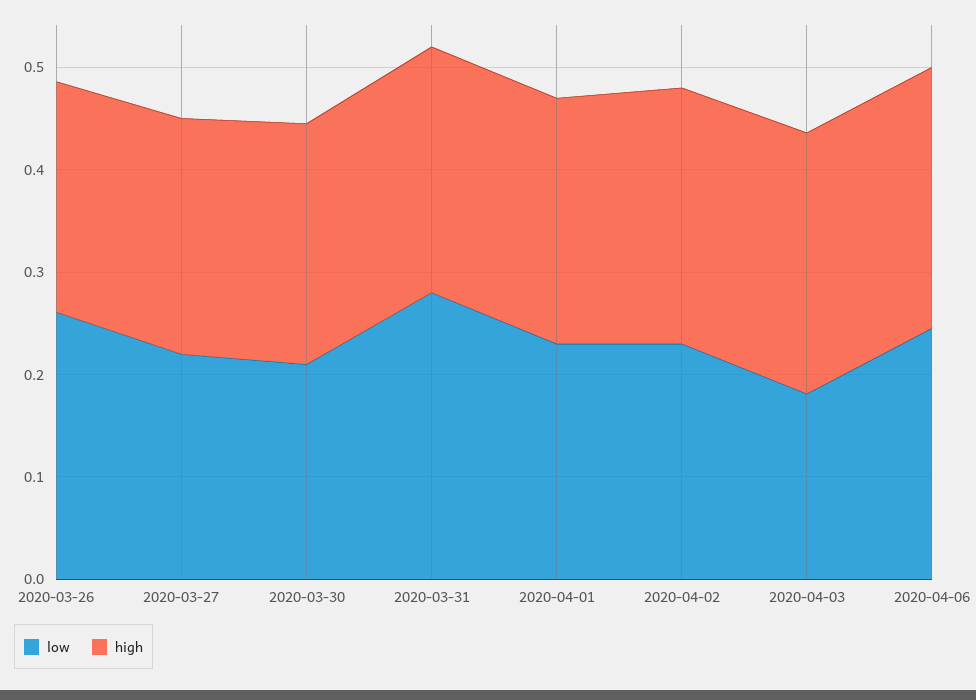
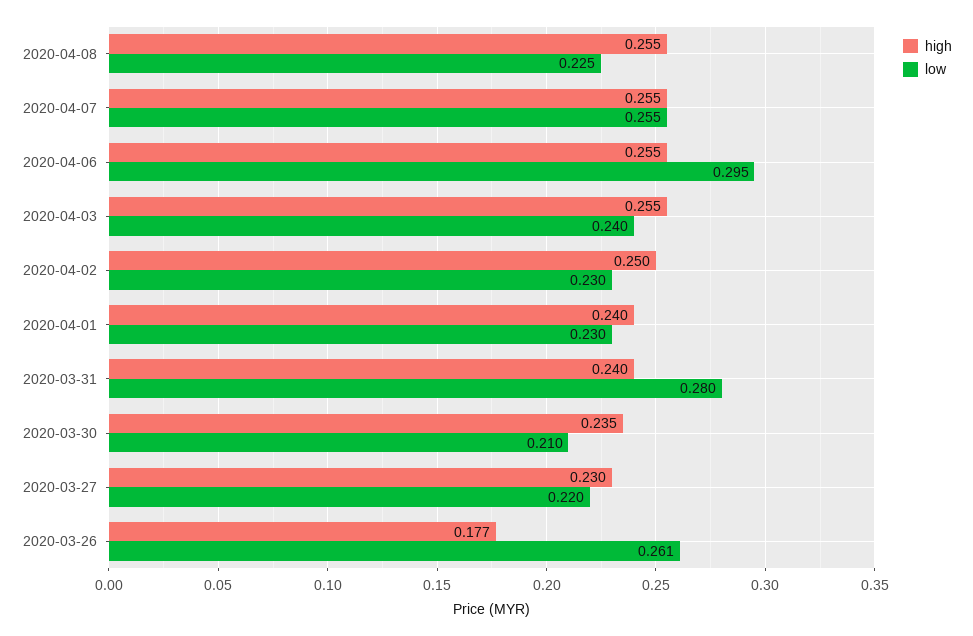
high, 2020-03-26: 0.22 -> 0.177
low, 2020-04-03: 0.18 -> 0.24
low, 2020-04-06: 0.24 -> 0.295
high, 2020-04-08: none -> 0.255
low, 2020-04-08: none -> 0.225
high, 2020-04-07: none -> 0.255
low, 2020-04-07: none -> 0.255

